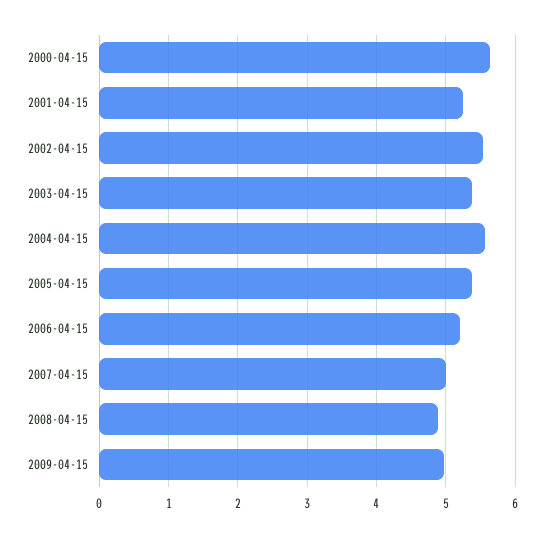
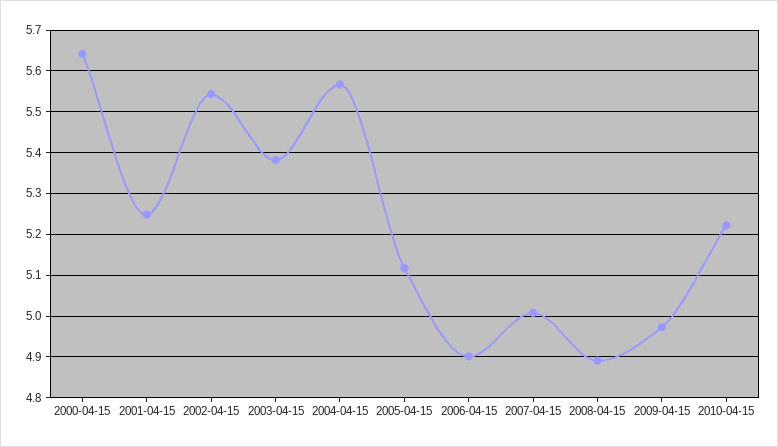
2005-04-15: 5.4 -> 5.12
2006-04-15: 5.2 -> 4.9
2010-04-15: none -> 5.22

